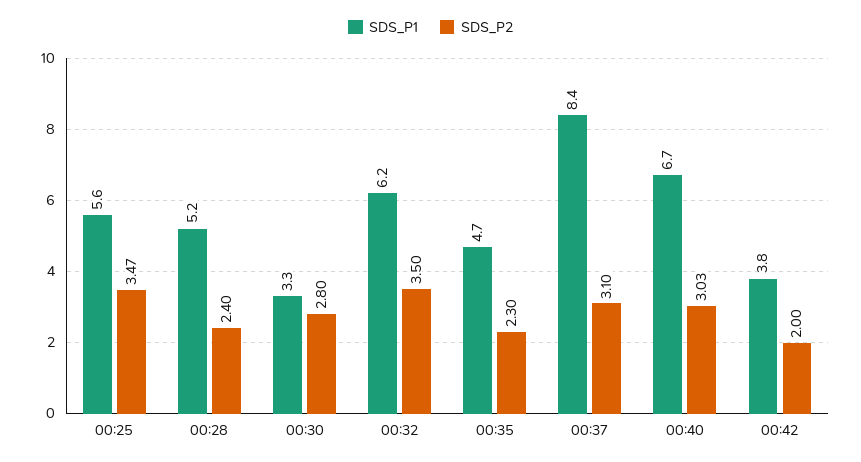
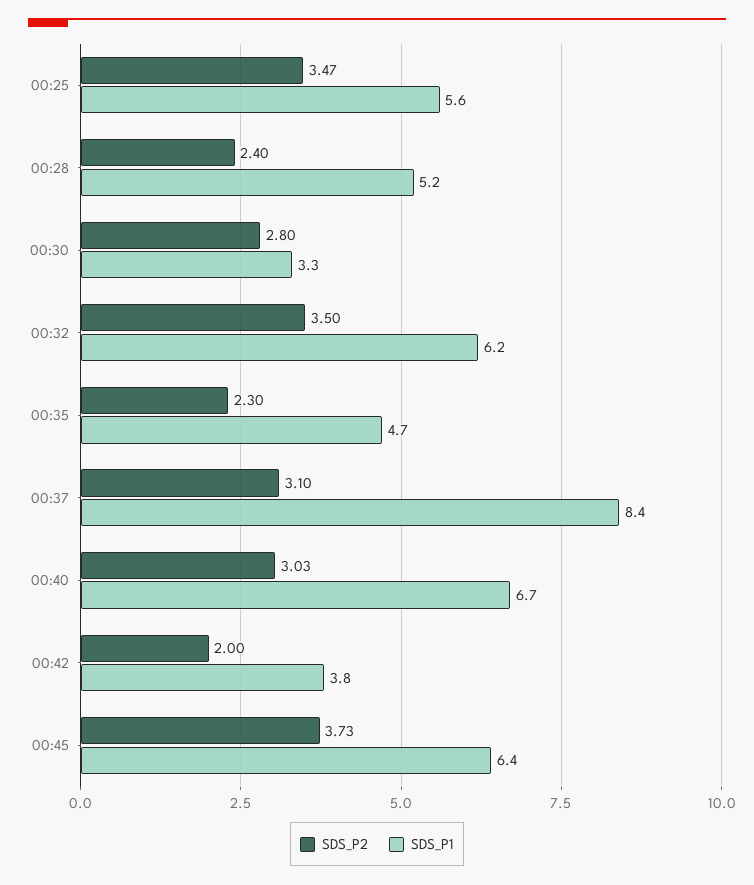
SDS_P2, 00:45: none -> 3.73
SDS_P1, 00:45: none -> 6.4

